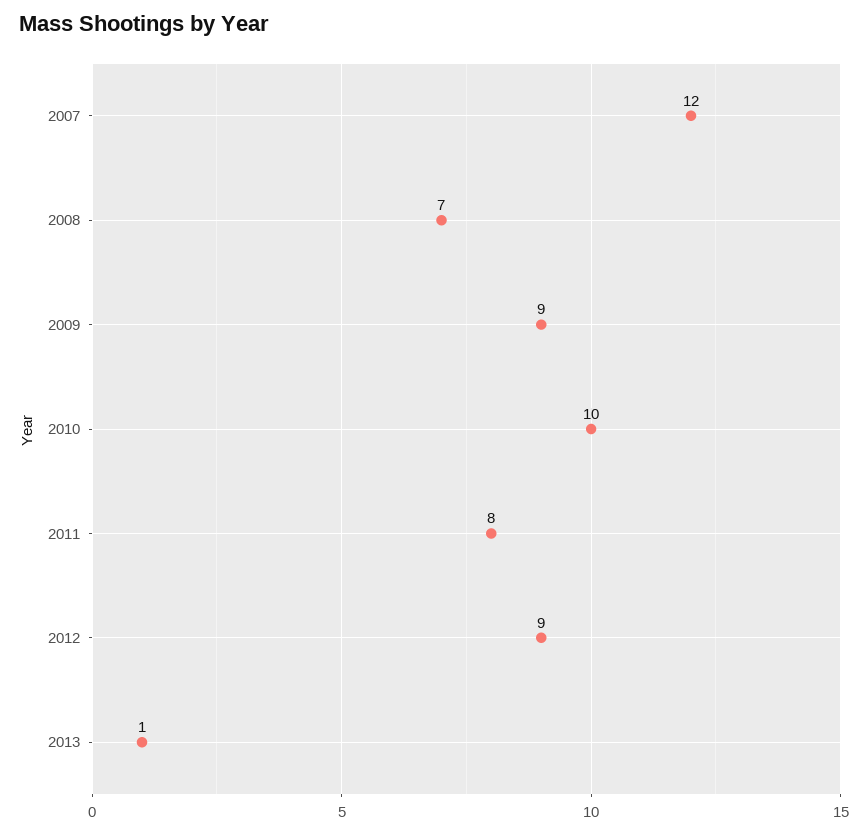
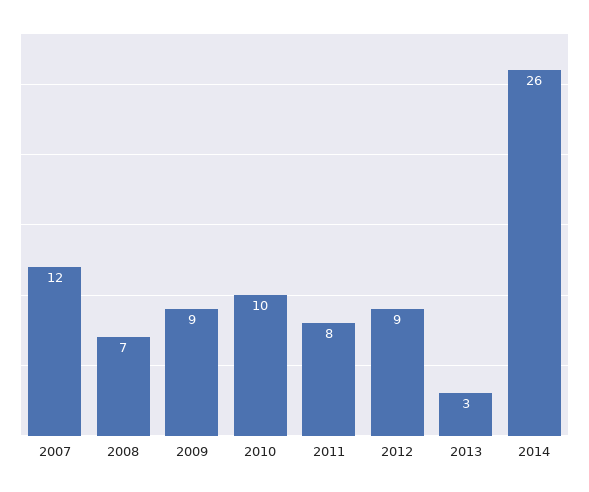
2013: 1 -> 3
2014: none -> 26

